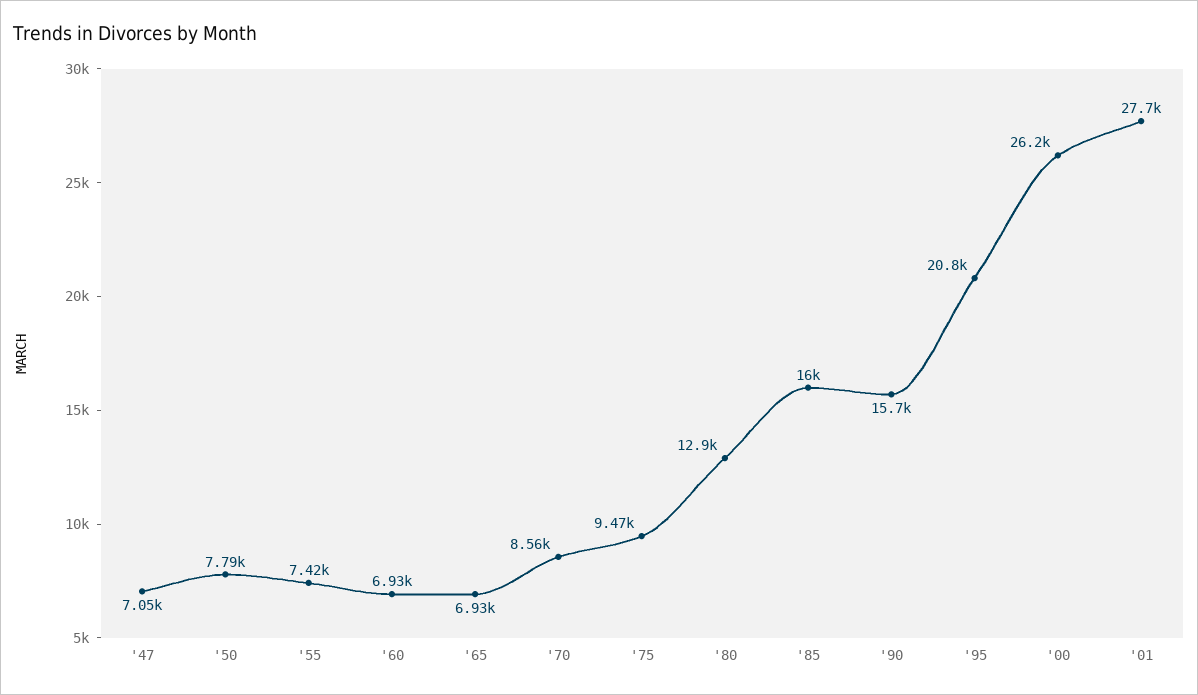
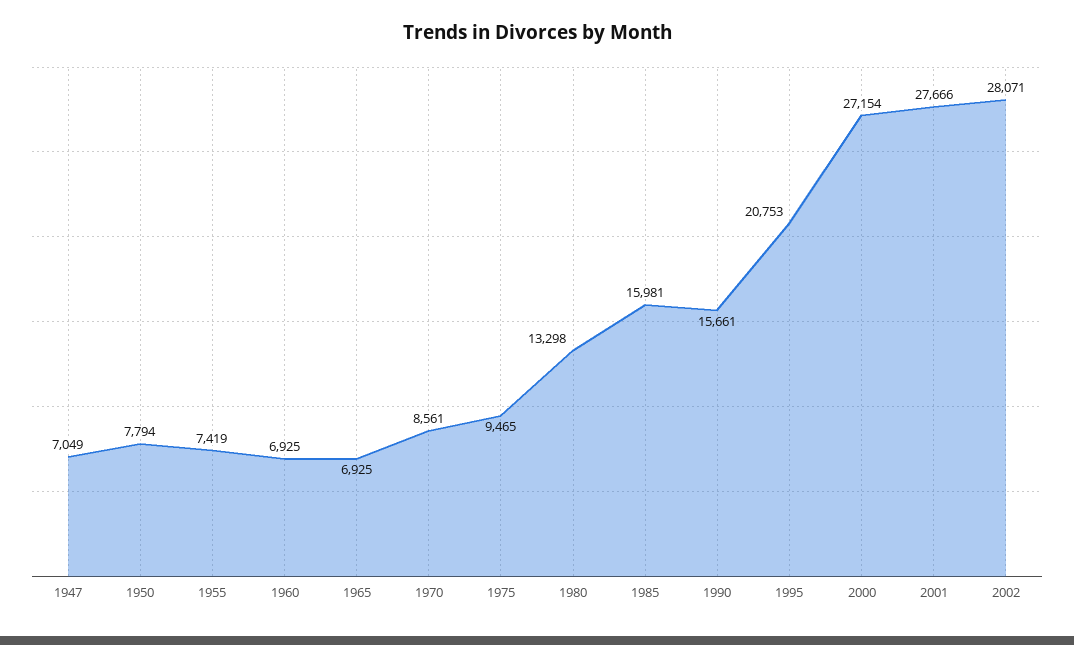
'80: 12900 -> 13298
'00: 26200 -> 27154
2002: none -> 28071

